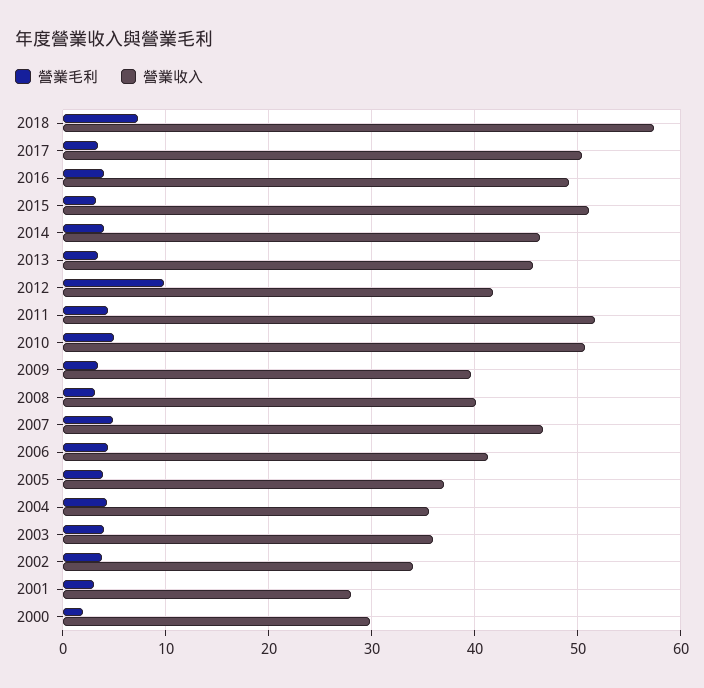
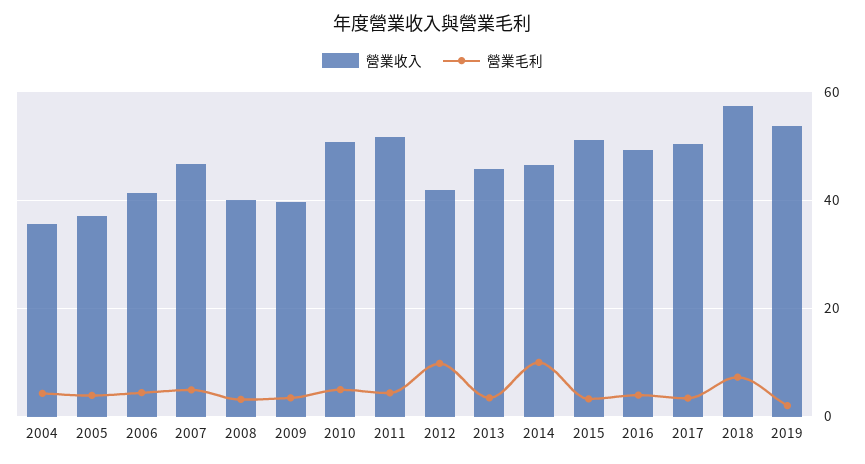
營業毛利, 2014: 4 -> 10
營業毛利, 2003: 4 -> none
營業收入, 2003: 36 -> none
營業毛利, 2002: 4 -> none
營業收入, 2002: 34 -> none
營業毛利, 2001: 3 -> none
營業收入, 2001: 28 -> none
營業毛利, 2000: 2 -> none
營業收入, 2000: 30 -> none
營業收入, 2019: none -> 54
營業毛利, 2019: none -> 2

